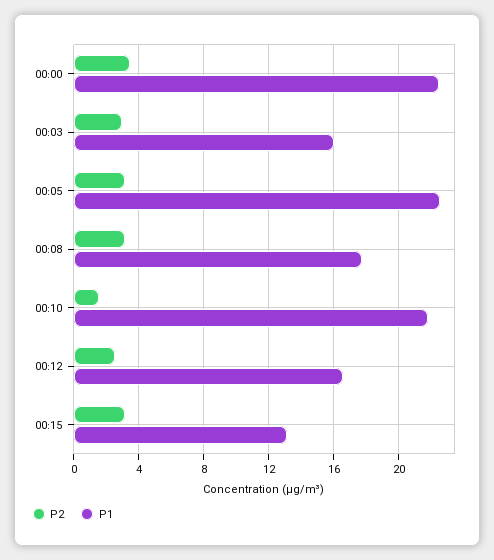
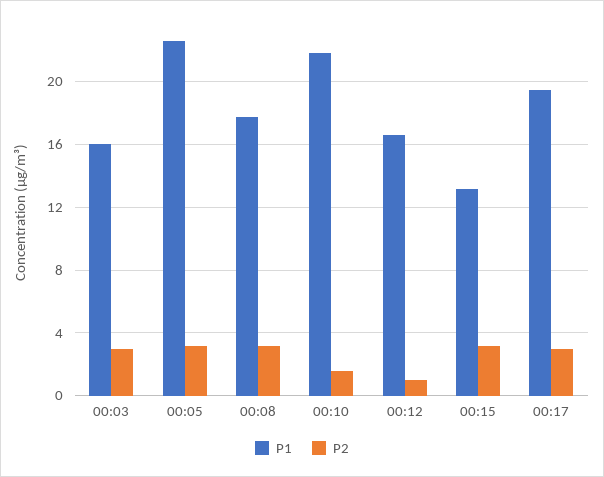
P2, 00:00: 3.5 -> none
P1, 00:00: 22.5 -> none
P2, 00:12: 2.5 -> 1
P1, 00:17: none -> 19.5
P2, 00:17: none -> 3

